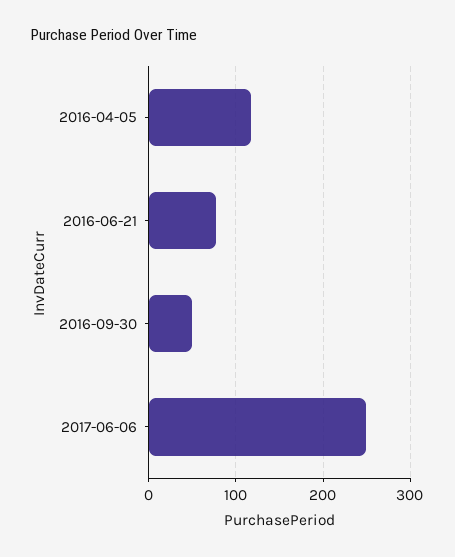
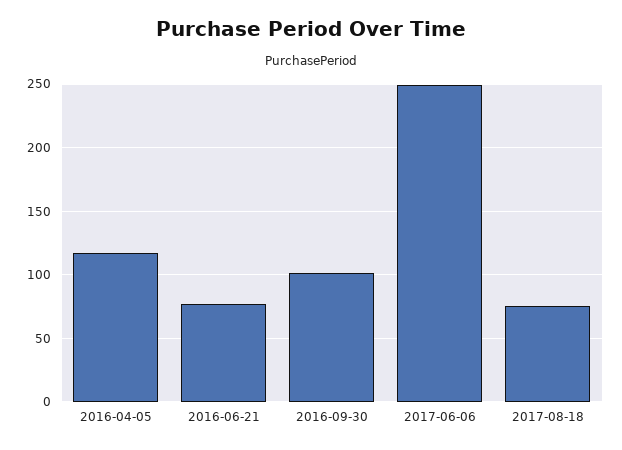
2016-09-30: 50 -> 100
2017-08-18: none -> 75

